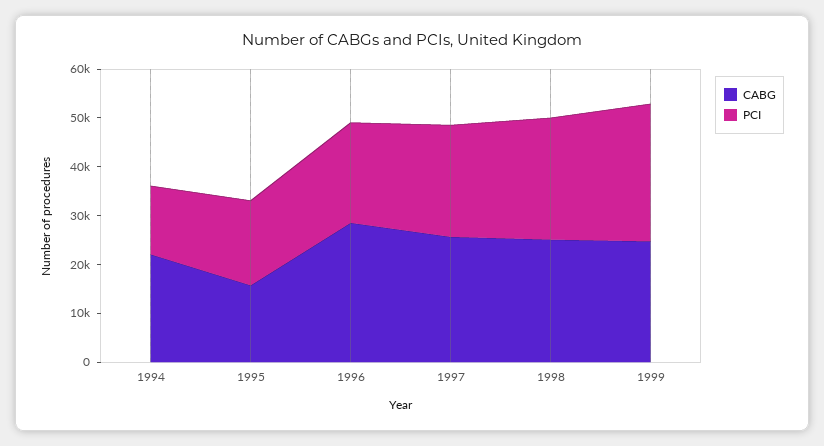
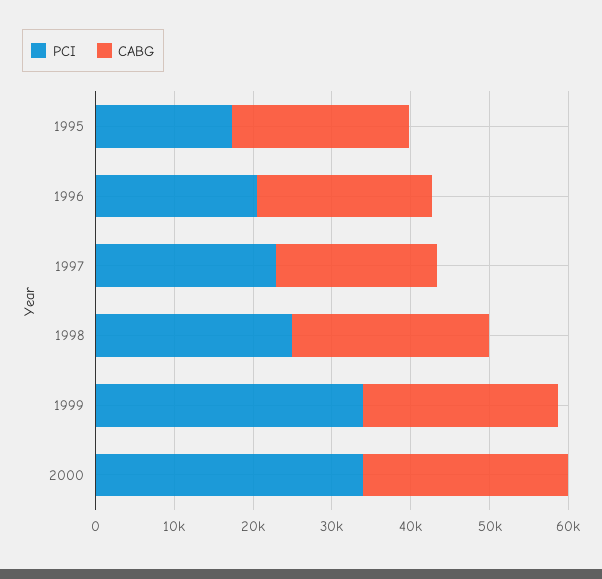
CABG, 1994: 22000 -> none
PCI, 1994: 14000 -> none
CABG, 1995: 16000 -> 22000
CABG, 1996: 28000 -> 22000
CABG, 1997: 26000 -> 20000
PCI, 1999: 28000 -> 34000
PCI, 2000: none -> 34000
CABG, 2000: none -> 26000

